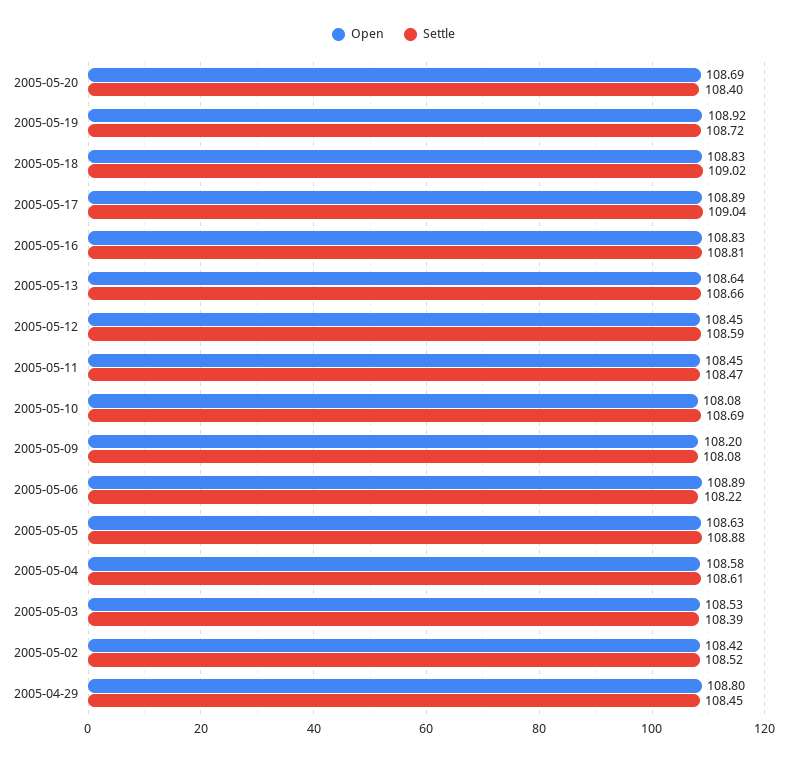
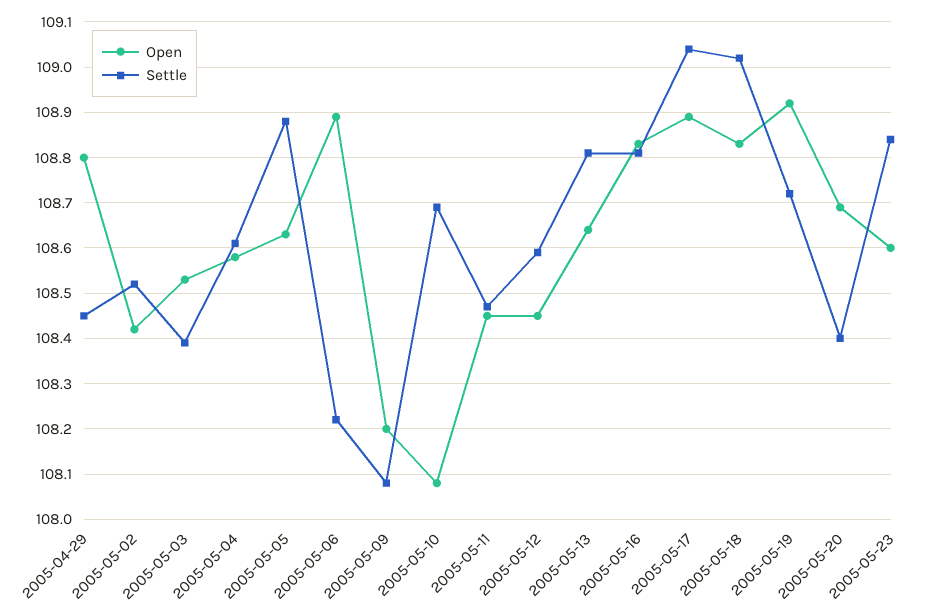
Settle, 2005-05-13: 108.66 -> 108.8
Open, 2005-05-23: none -> 108.6
Settle, 2005-05-23: none -> 108.85

